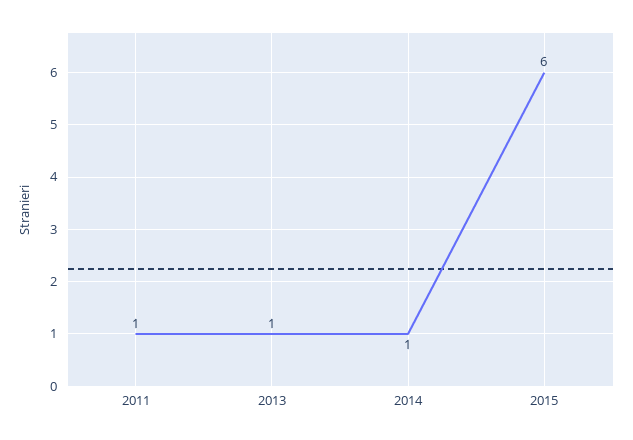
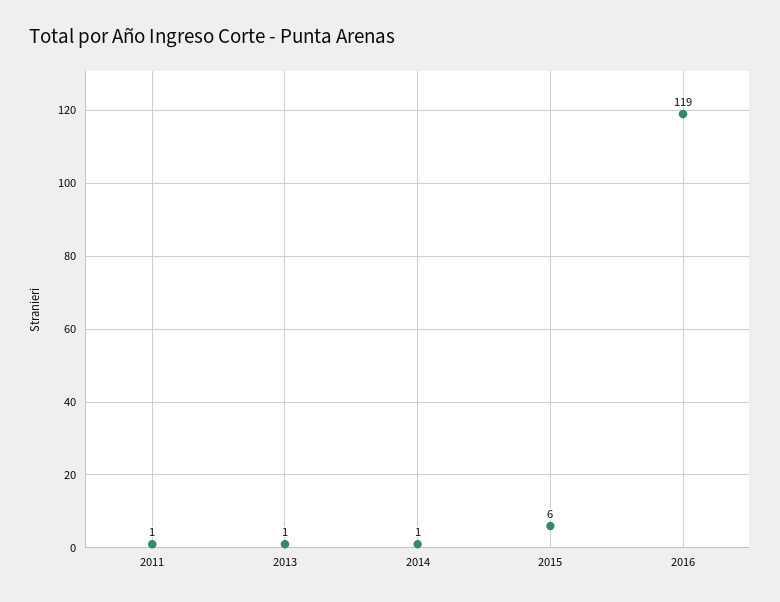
2016: none -> 119

